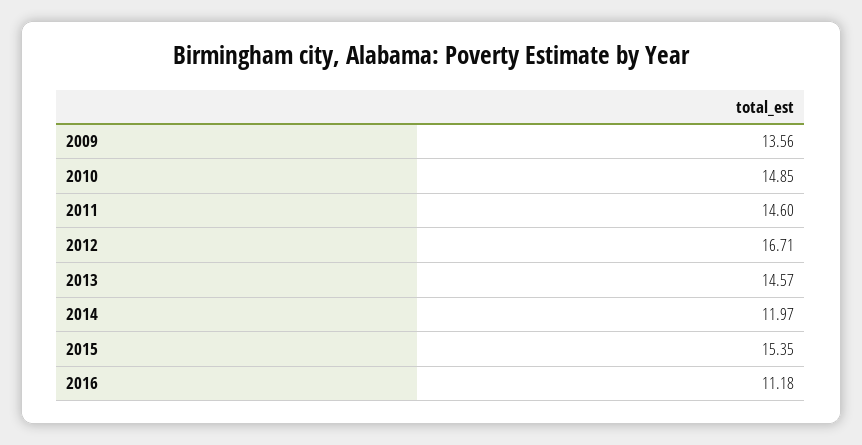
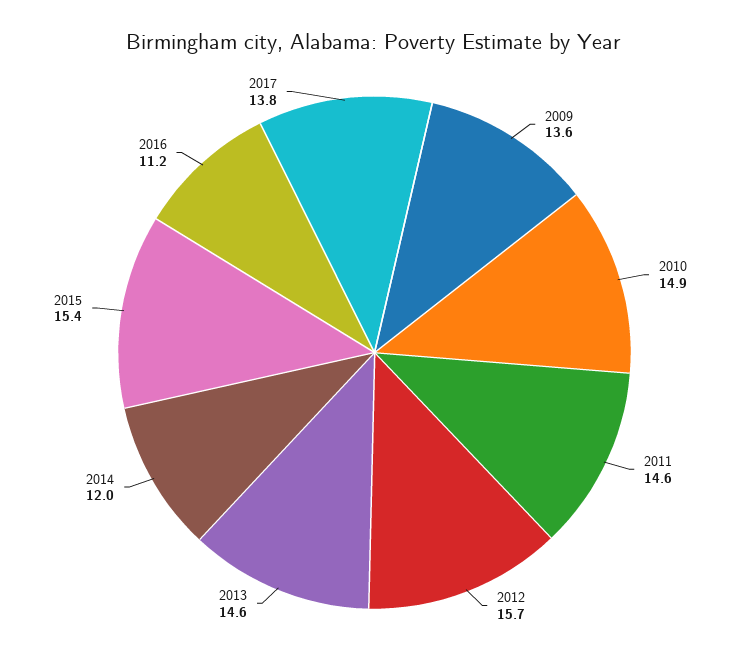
2012: 16.71 -> 15.7
2017: none -> 13.8

